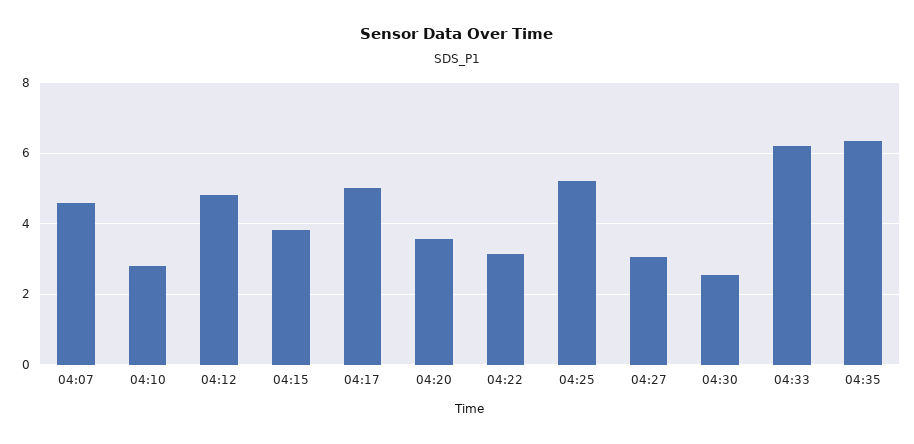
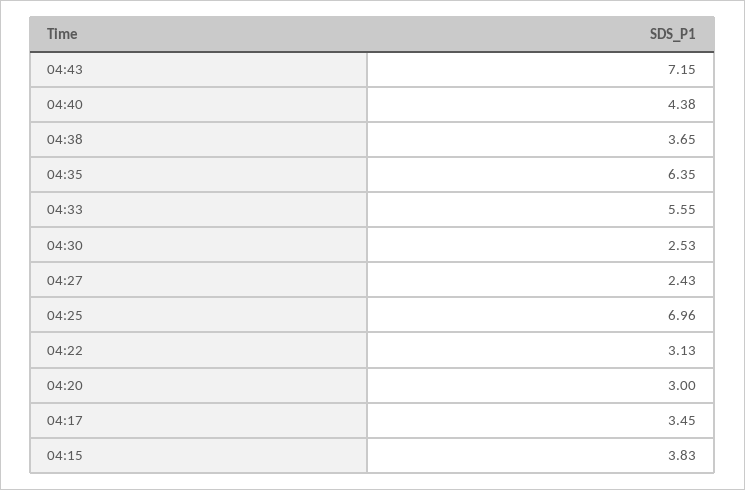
04:07: 4.6 -> none
04:10: 2.8 -> none
04:12: 4.8 -> none
04:17: 5 -> 3.45
04:20: 3.6 -> 3
04:25: 5.2 -> 6.96
04:27: 3 -> 2.43
04:33: 6.2 -> 5.55
04:43: none -> 7.15
04:40: none -> 4.38
04:38: none -> 3.65

